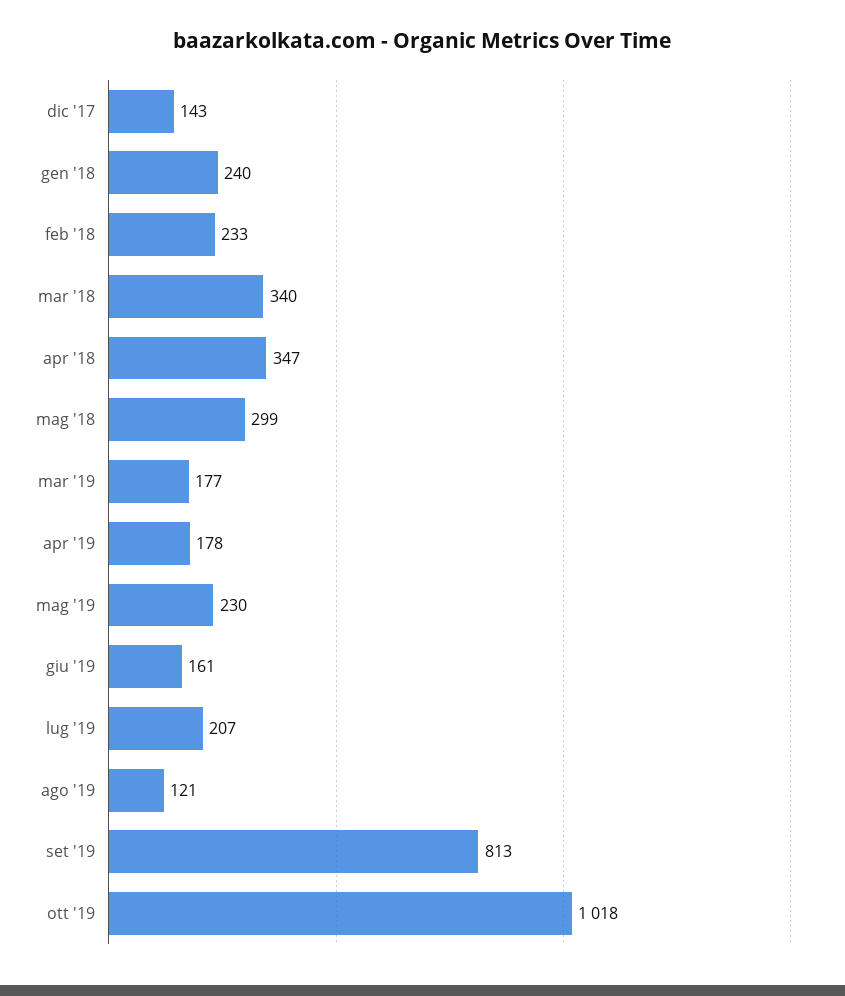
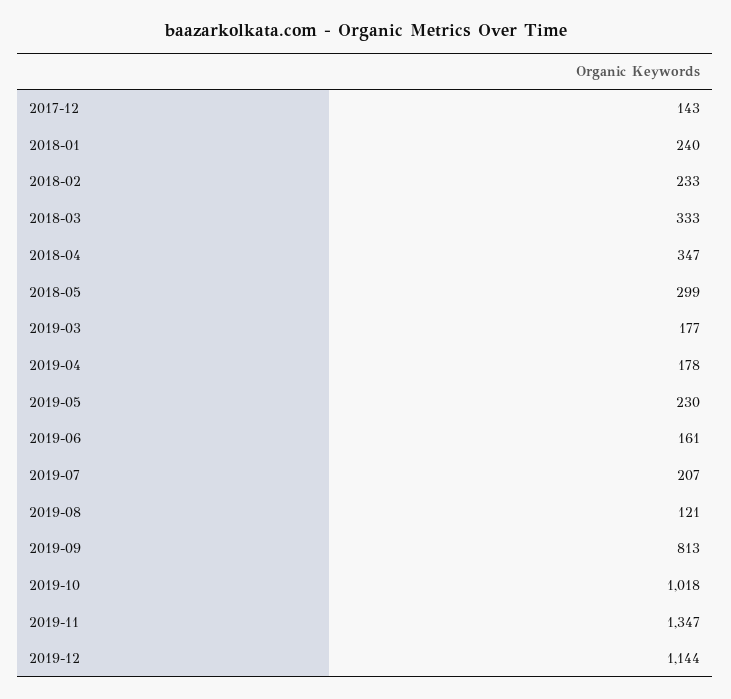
mar '18: 340 -> 333
2019-11: none -> 1347
2019-12: none -> 1144

